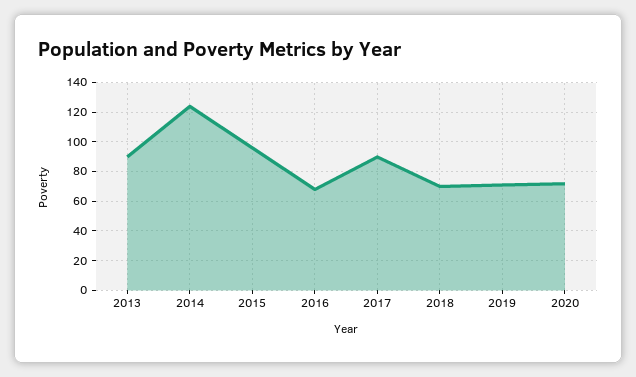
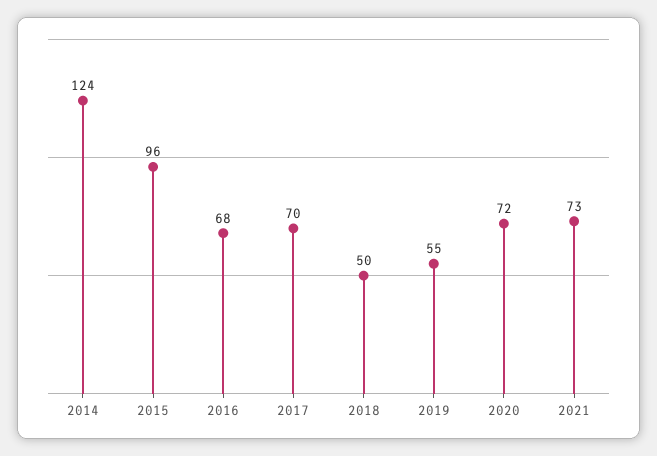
2013: 90 -> none
2017: 90 -> 70
2018: 70 -> 50
2019: 70 -> 55
2021: none -> 73

